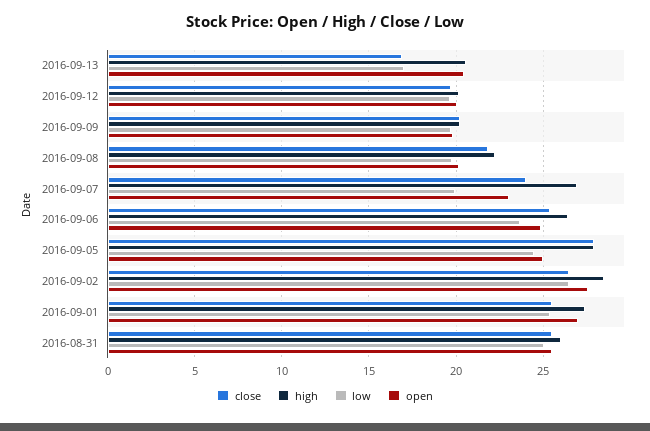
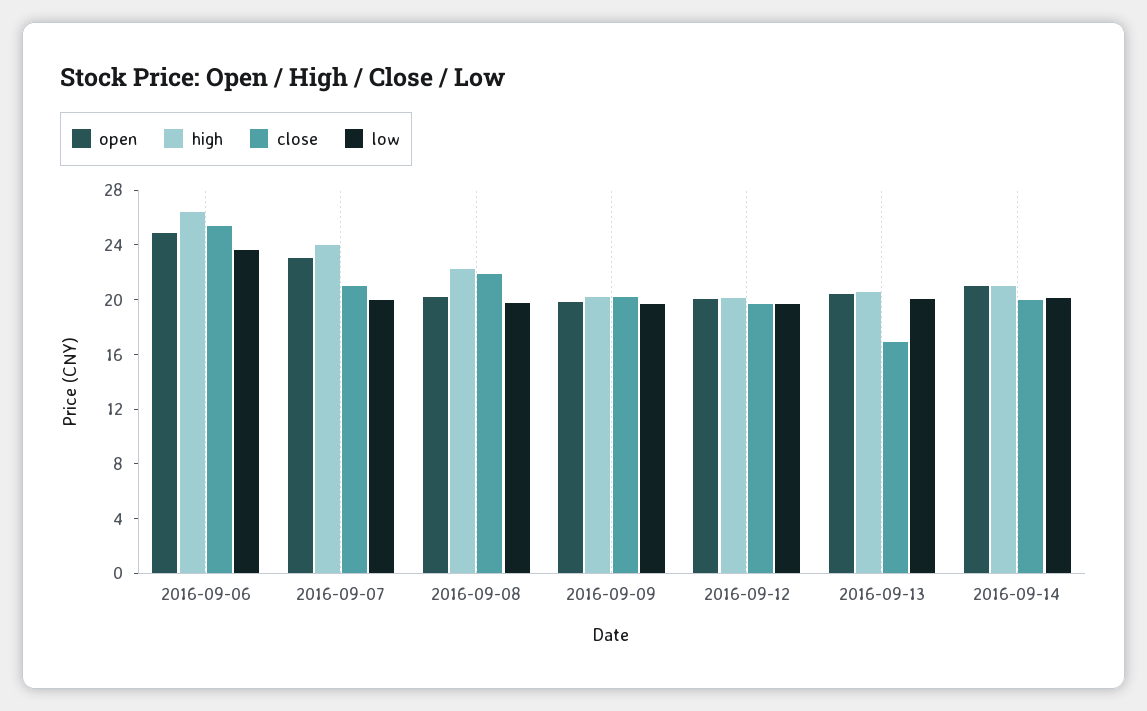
low, 2016-09-13: 17 -> 20
close, 2016-09-07: 24 -> 21
high, 2016-09-07: 27 -> 24
close, 2016-09-05: 28 -> none
high, 2016-09-05: 28 -> none
low, 2016-09-05: 24.5 -> none
open, 2016-09-05: 25 -> none
close, 2016-09-02: 26.5 -> none
high, 2016-09-02: 28.5 -> none
low, 2016-09-02: 26.5 -> none
open, 2016-09-02: 27.5 -> none
close, 2016-09-01: 25.5 -> none
high, 2016-09-01: 27.5 -> none
low, 2016-09-01: 25.5 -> none
open, 2016-09-01: 27 -> none
close, 2016-08-31: 25.5 -> none
high, 2016-08-31: 26 -> none
low, 2016-08-31: 25 -> none
open, 2016-08-31: 25.5 -> none
open, 2016-09-14: none -> 21
high, 2016-09-14: none -> 21
close, 2016-09-14: none -> 20
low, 2016-09-14: none -> 20

